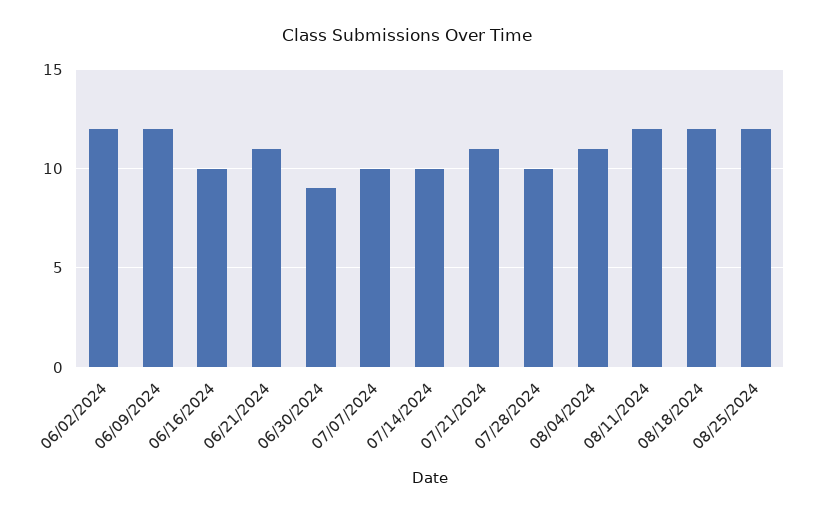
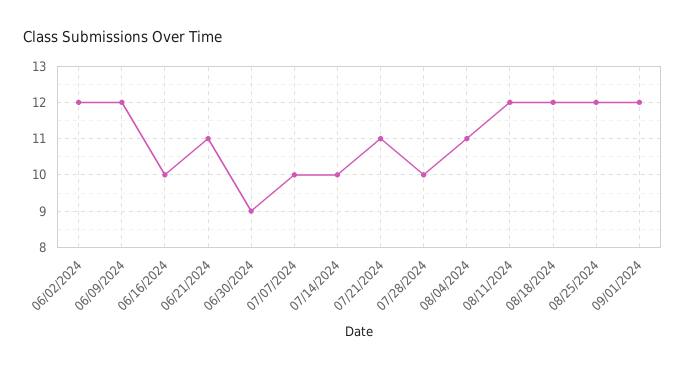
09/01/2024: none -> 12

